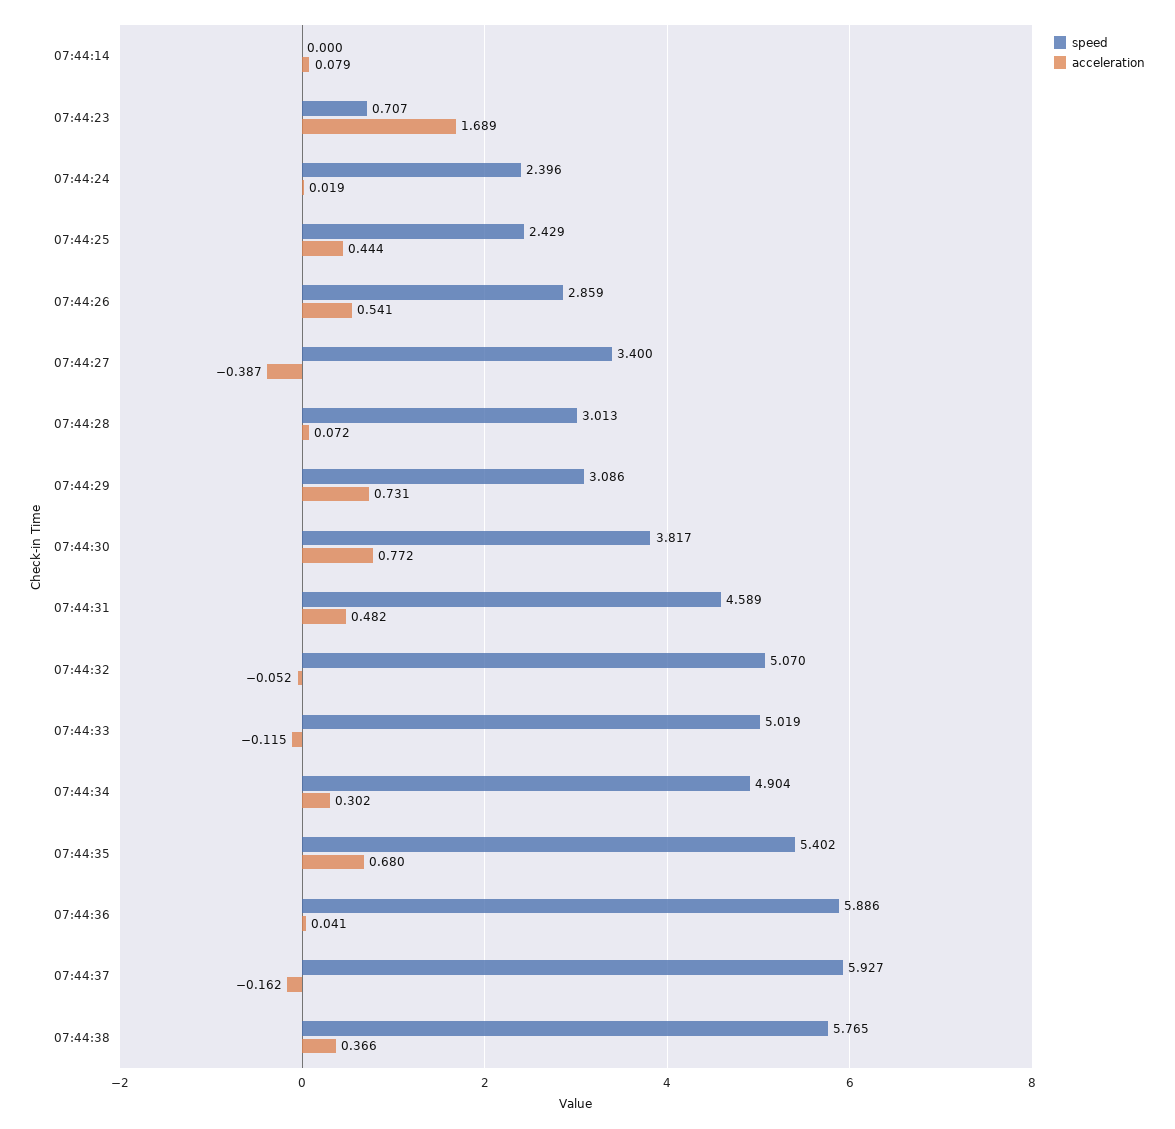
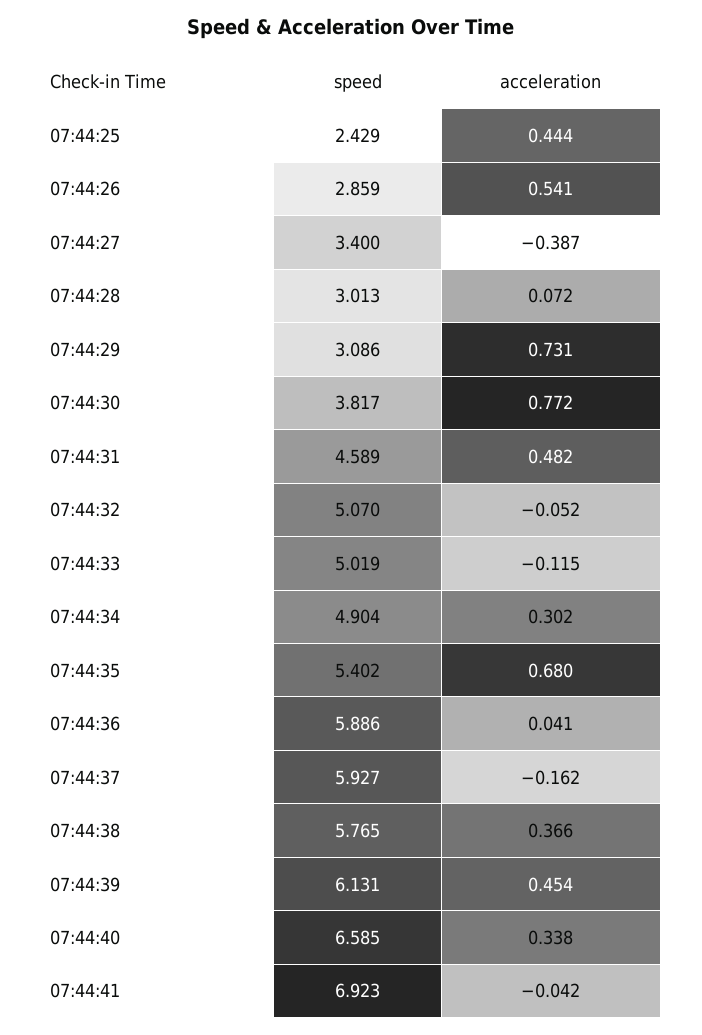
speed, 07:44:14: 0 -> none
acceleration, 07:44:14: 0.079 -> none
speed, 07:44:23: 0.707 -> none
acceleration, 07:44:23: 1.689 -> none
speed, 07:44:24: 2.396 -> none
acceleration, 07:44:24: 0.019 -> none
speed, 07:44:39: none -> 6.131
acceleration, 07:44:39: none -> 0.454
speed, 07:44:40: none -> 6.585
acceleration, 07:44:40: none -> 0.338
speed, 07:44:41: none -> 6.923
acceleration, 07:44:41: none -> -0.042

